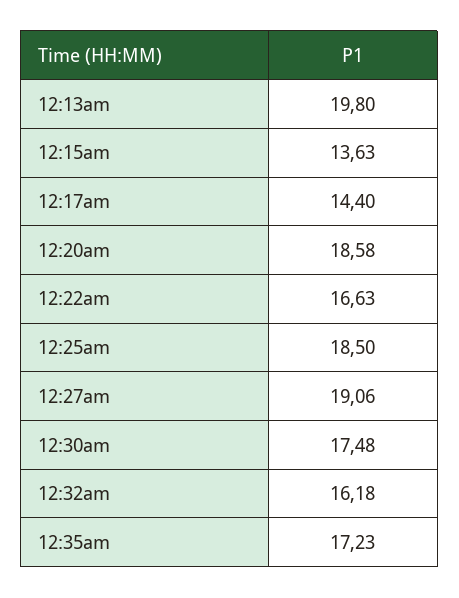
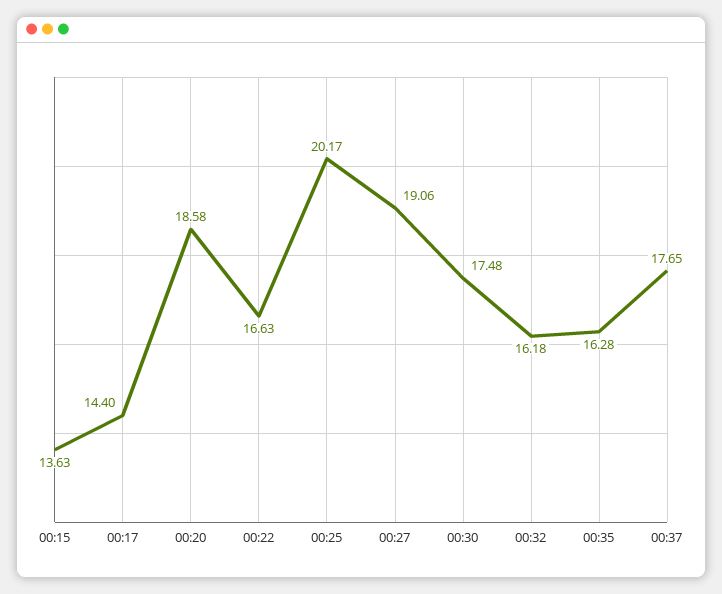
12:13am: 19.8 -> none
12:25am: 18.5 -> 20.17
12:35am: 17.23 -> 16.28
00:37: none -> 17.65

